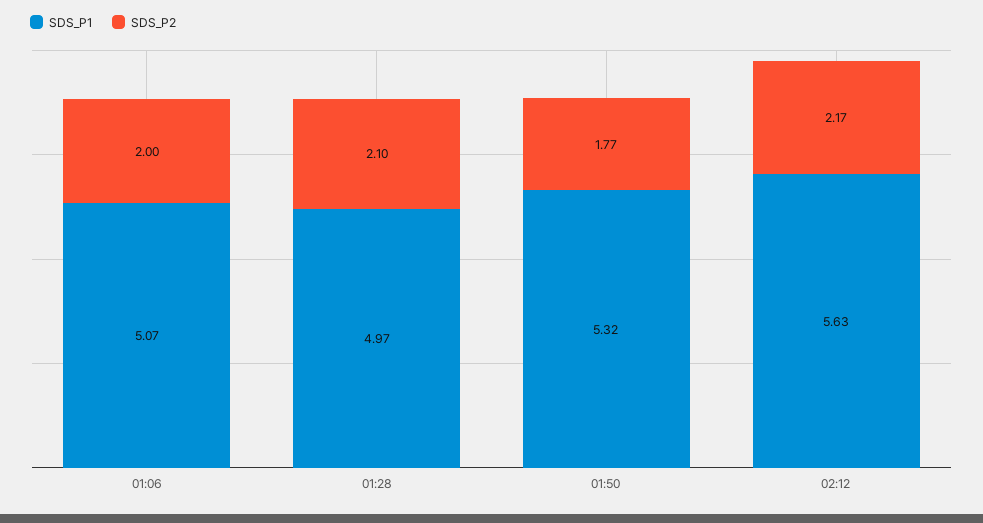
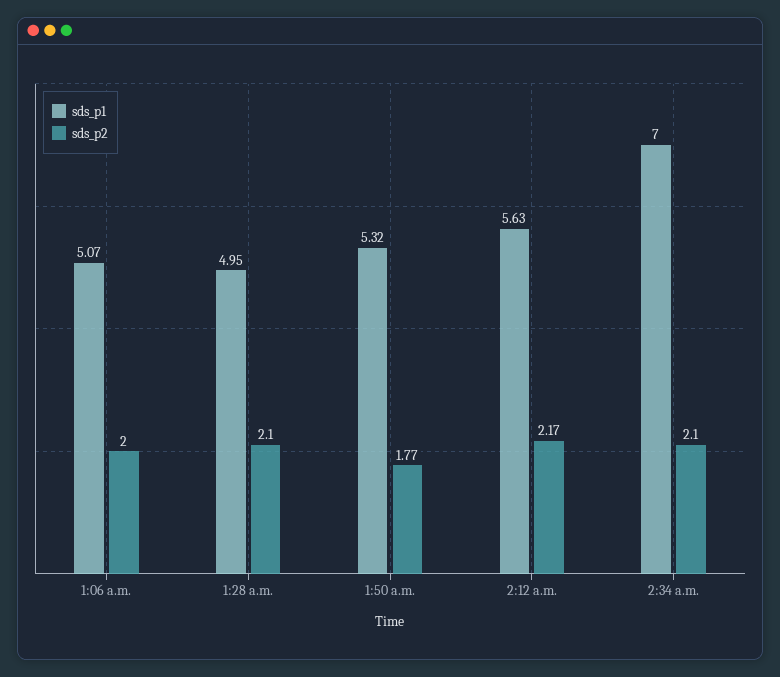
SDS_P1, 01:28: 4.97 -> 4.95
SDS_P1, 2:34 a.m.: none -> 7
SDS_P2, 2:34 a.m.: none -> 2.1

